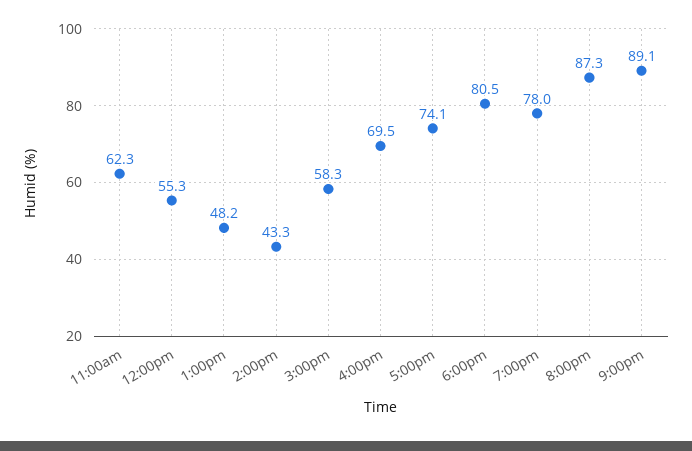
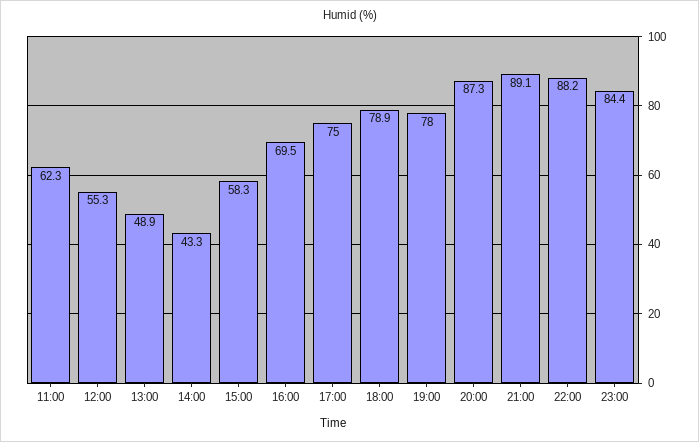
1:00pm: 48.2 -> 48.9
5:00pm: 74.1 -> 75
6:00pm: 80.5 -> 78.9
22:00: none -> 88.2
23:00: none -> 84.4

